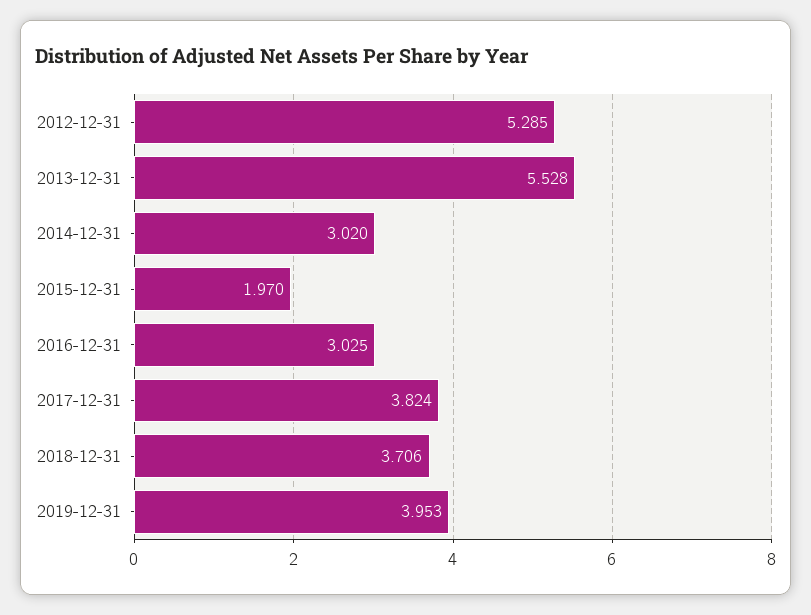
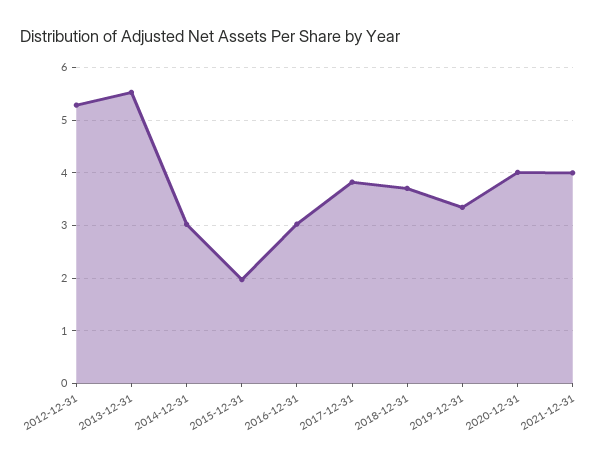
2019-12-31: 3.953 -> 3.4
2020-12-31: none -> 4
2021-12-31: none -> 4

